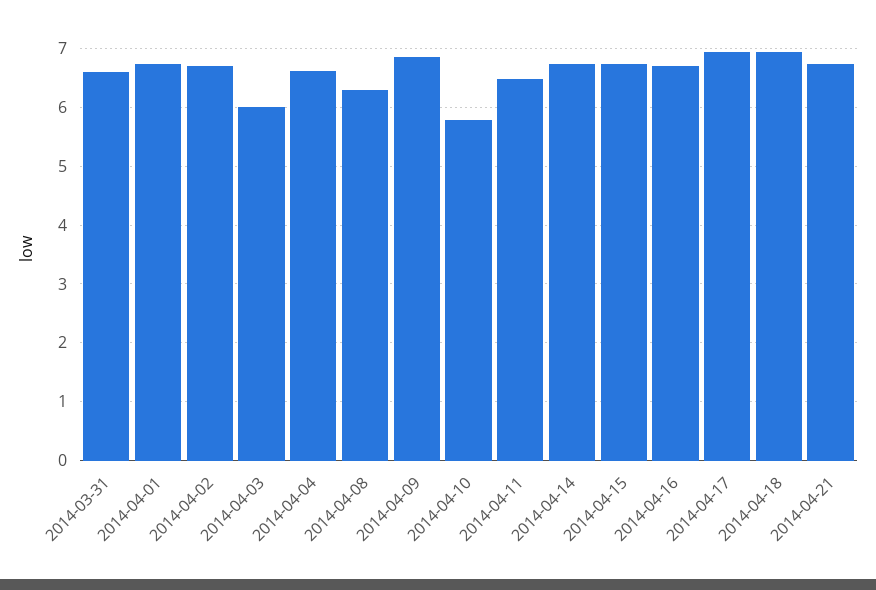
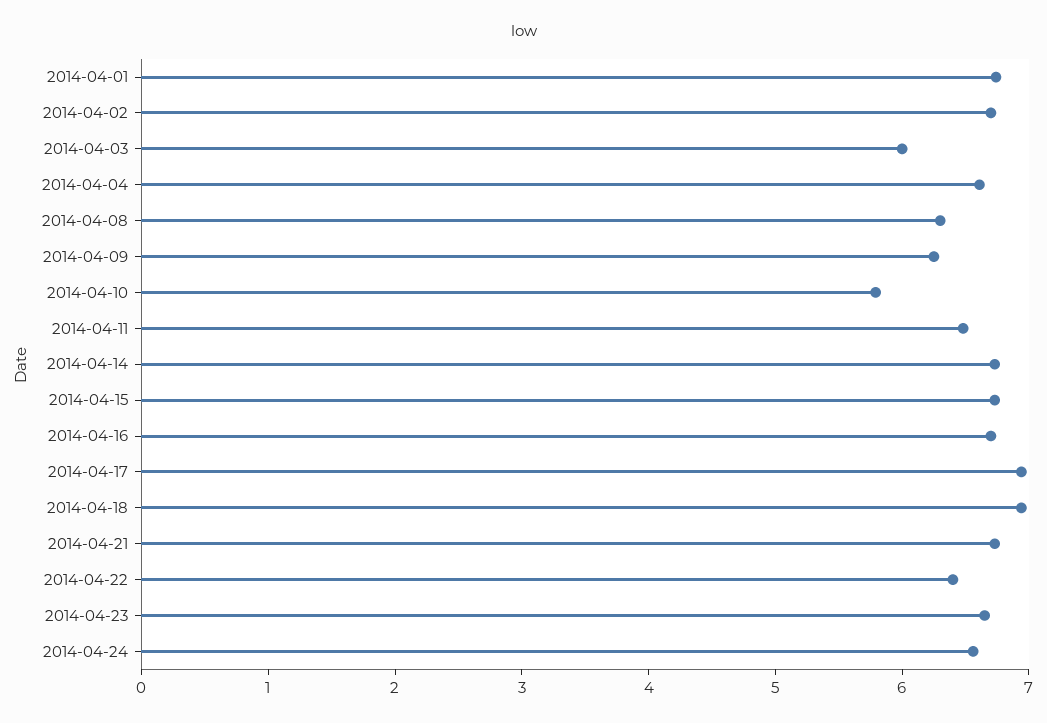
2014-03-31: 6.6 -> none
2014-04-09: 6.8 -> 6.2
2014-04-22: none -> 6.4
2014-04-23: none -> 6.6
2014-04-24: none -> 6.6

